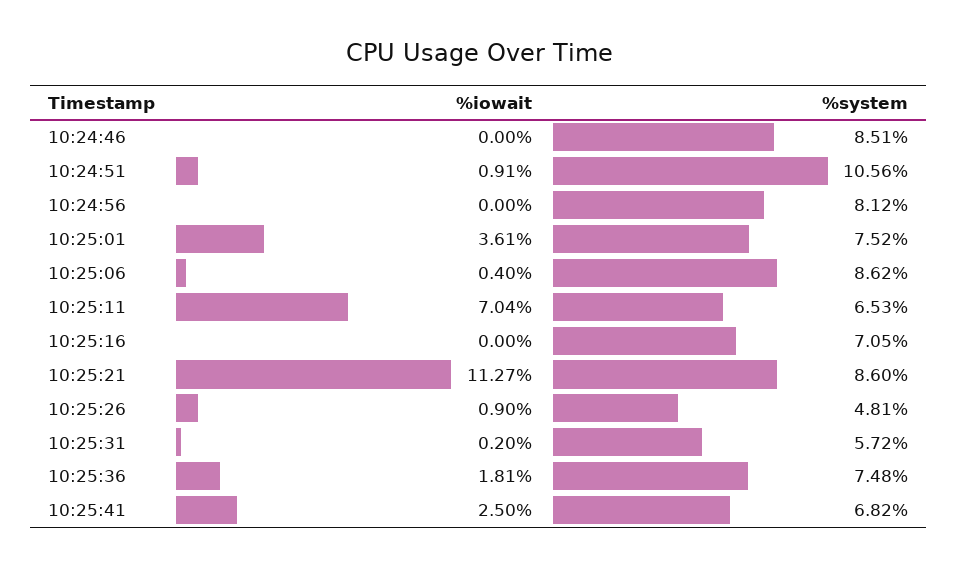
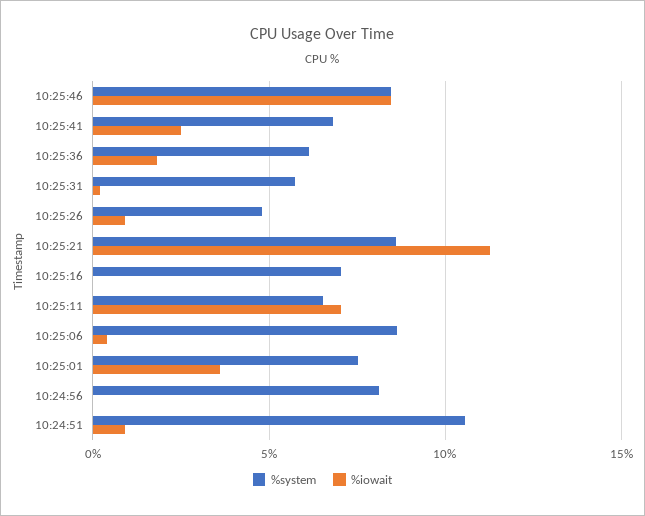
%iowait, 10:24:46: 0 -> none
%system, 10:24:46: 8.51 -> none
%system, 10:25:36: 7.48 -> 6
%system, 10:25:46: none -> 8.5
%iowait, 10:25:46: none -> 8.5

